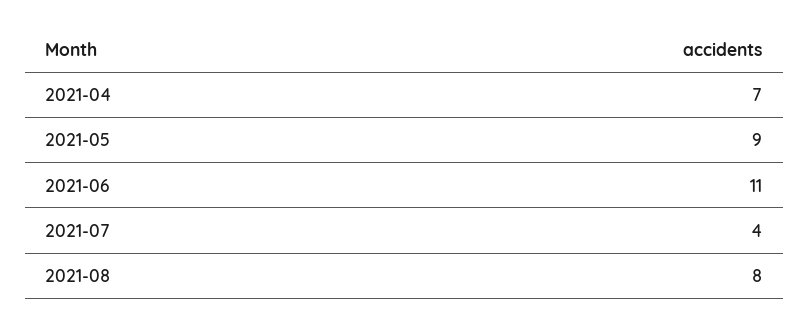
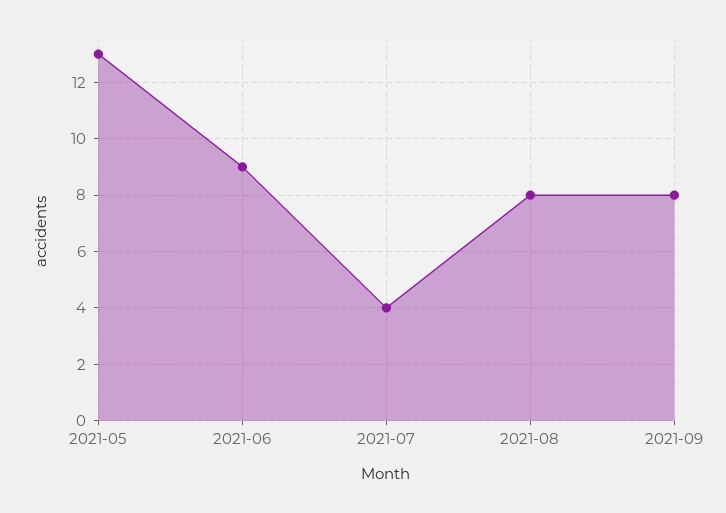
2021-04: 7 -> none
2021-05: 9 -> 13
2021-06: 11 -> 9
2021-09: none -> 8

